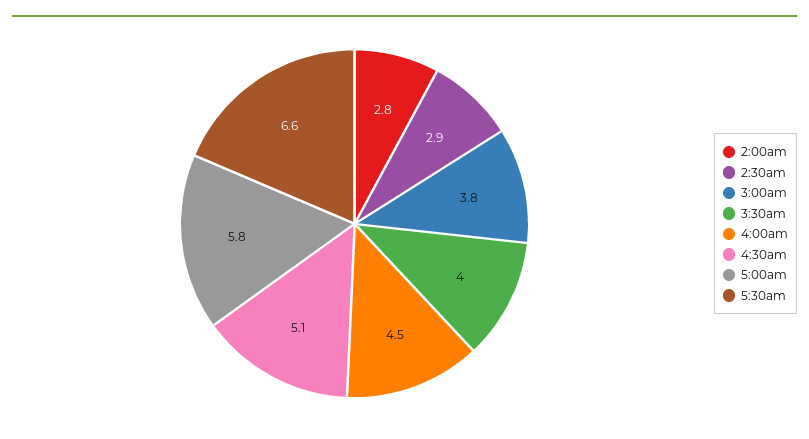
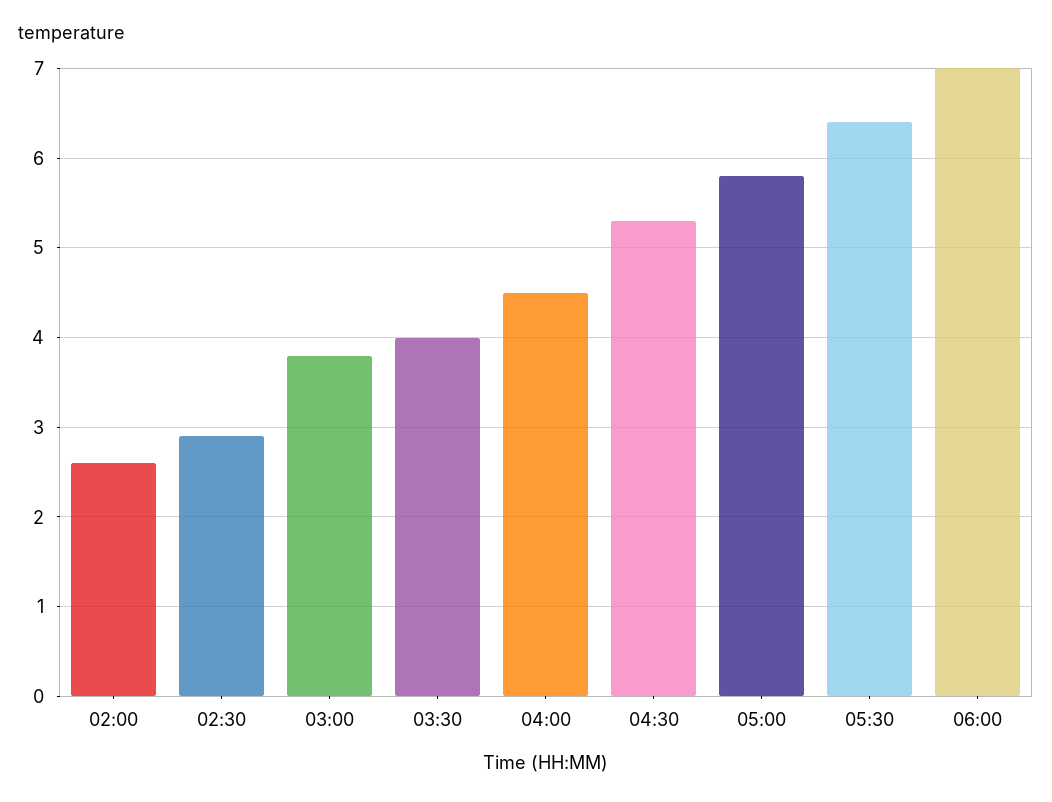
2:00am: 2.8 -> 2.6
4:30am: 5.1 -> 5.3
5:30am: 6.6 -> 6.4
06:00: none -> 7

